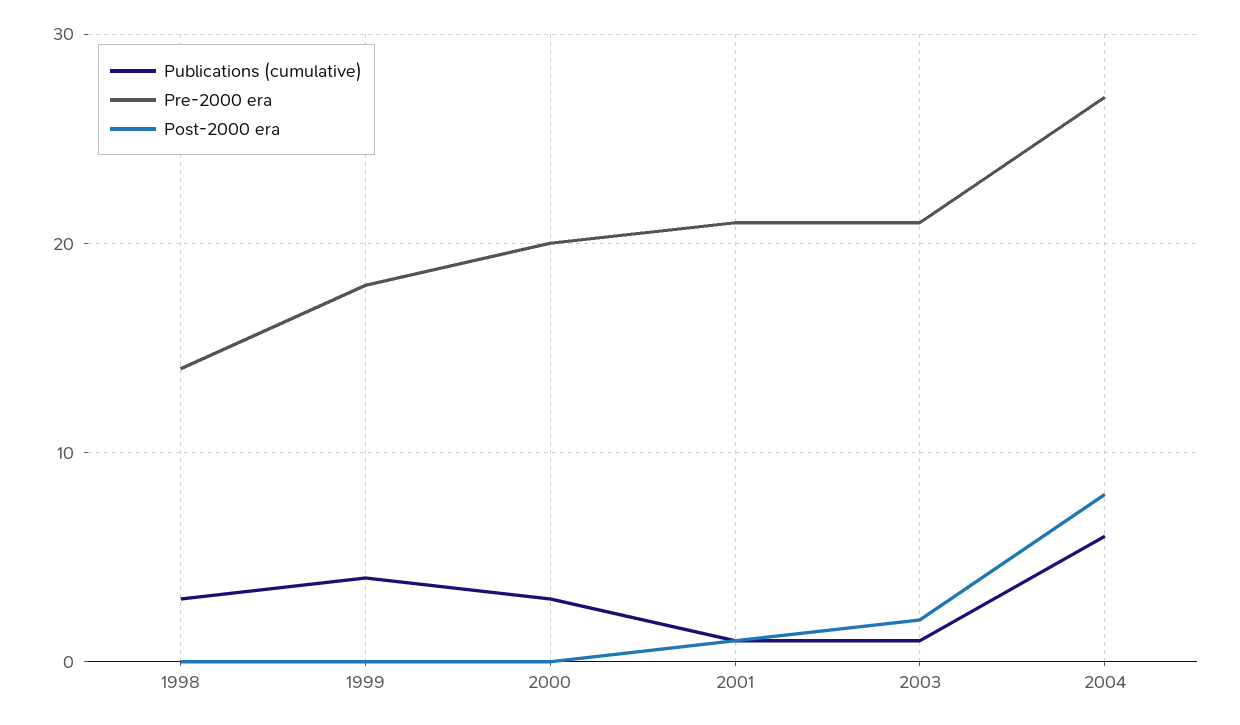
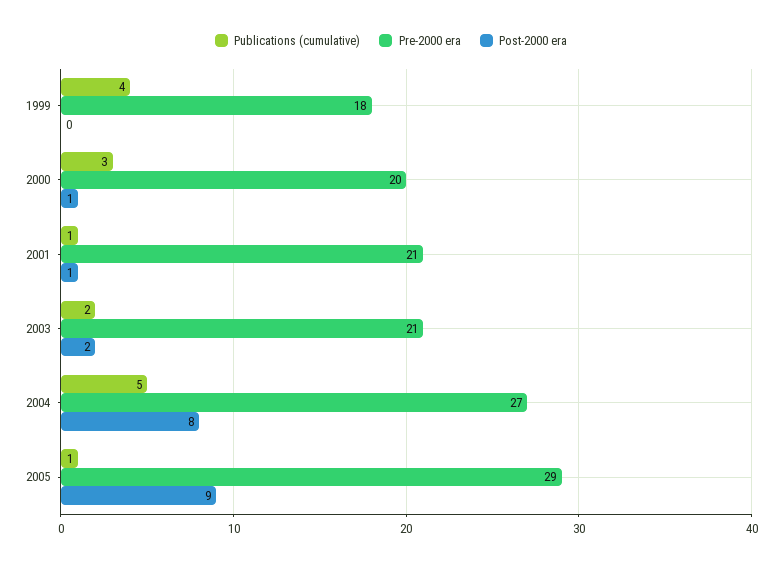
Publications (cumulative), 1998: 3 -> none
Pre-2000 era, 1998: 14 -> none
Post-2000 era, 1998: 0 -> none
Post-2000 era, 2000: 0 -> 1
Publications (cumulative), 2003: 1 -> 2
Publications (cumulative), 2004: 6 -> 5
Publications (cumulative), 2005: none -> 1
Pre-2000 era, 2005: none -> 29
Post-2000 era, 2005: none -> 9

